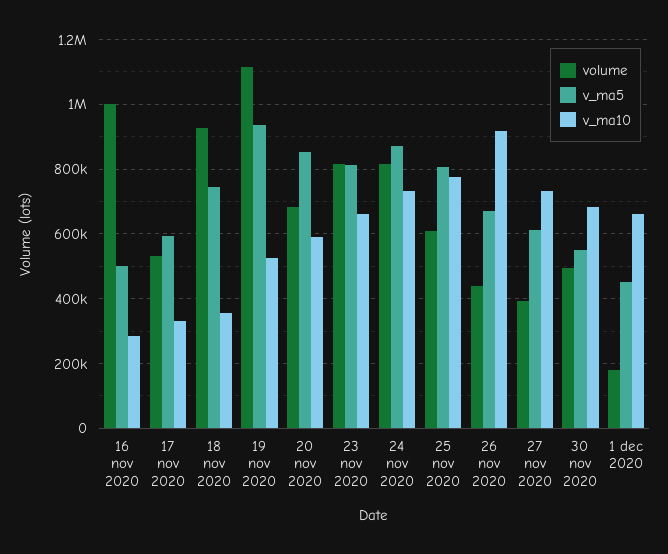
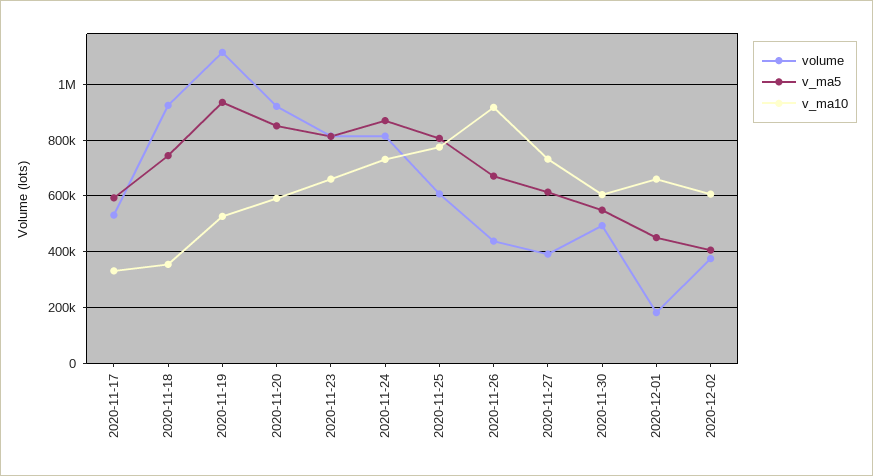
volume, 16 nov 2020: 1000000 -> none
v_ma5, 16 nov 2020: 500000 -> none
v_ma10, 16 nov 2020: 280000 -> none
volume, 20 nov 2020: 680000 -> 925000
v_ma10, 30 nov 2020: 680000 -> 600000
volume, 2020-12-02: none -> 375000
v_ma5, 2020-12-02: none -> 400000
v_ma10, 2020-12-02: none -> 600000

